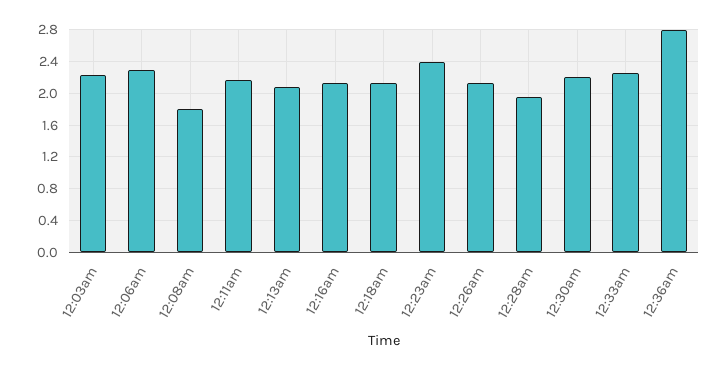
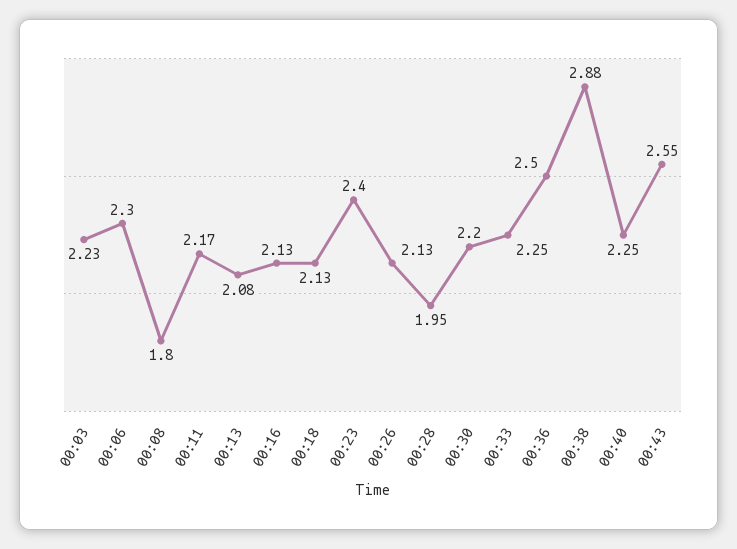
12:36am: 2.8 -> 2.5
00:38: none -> 2.88
00:40: none -> 2.25
00:43: none -> 2.55

